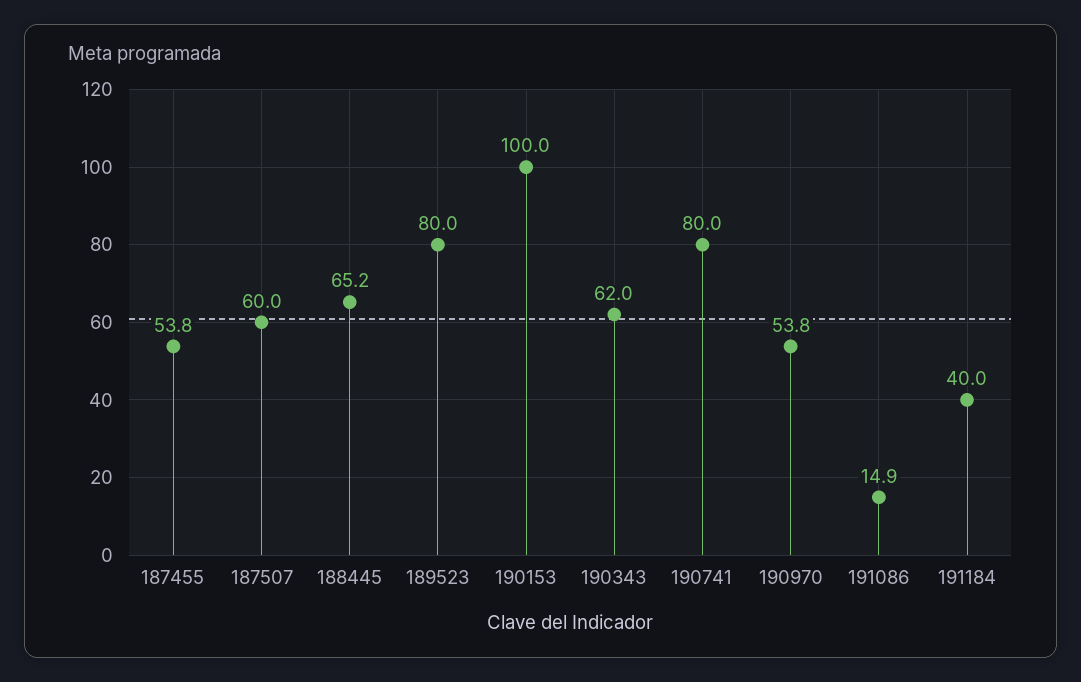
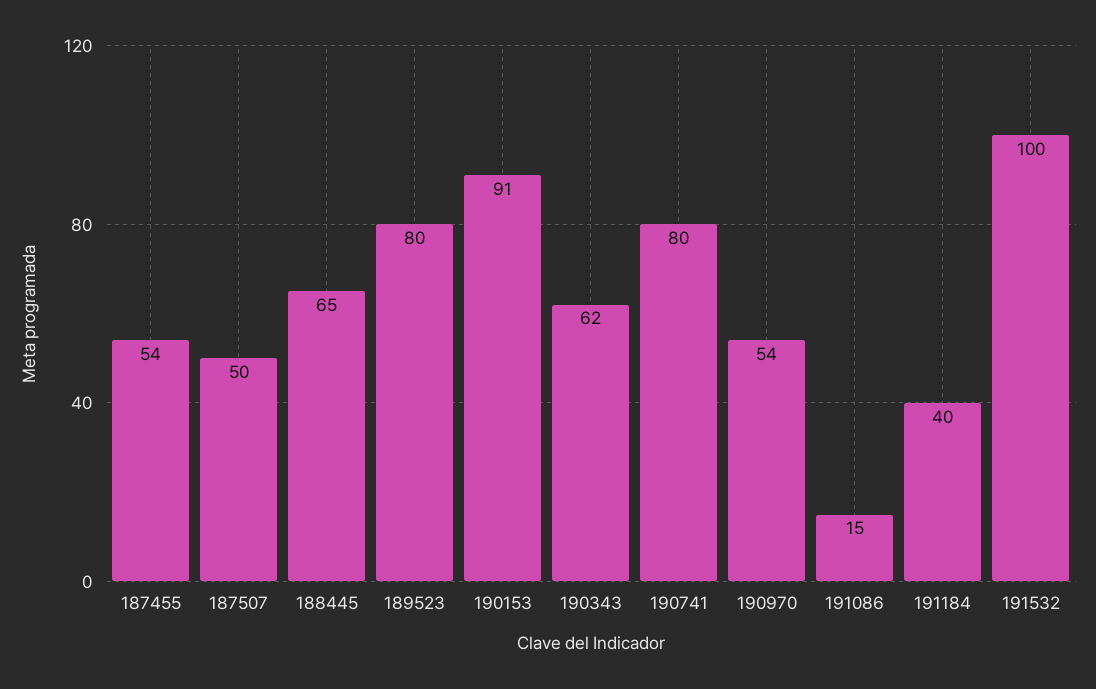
187507: 60 -> 50
190153: 100 -> 91
191532: none -> 100

